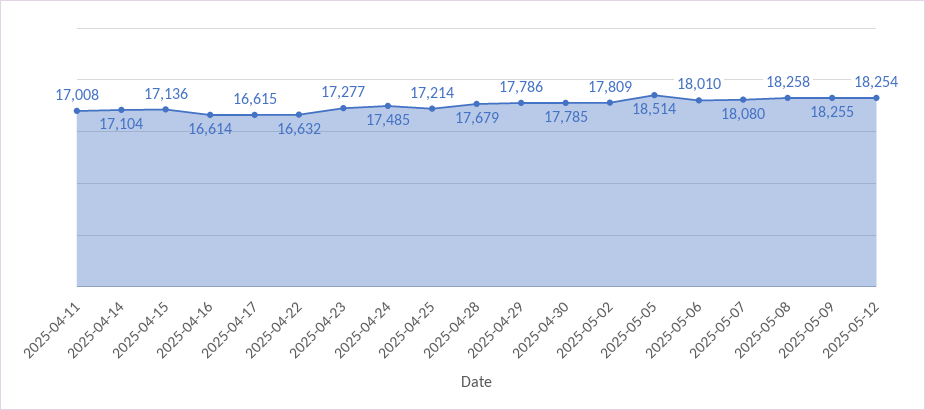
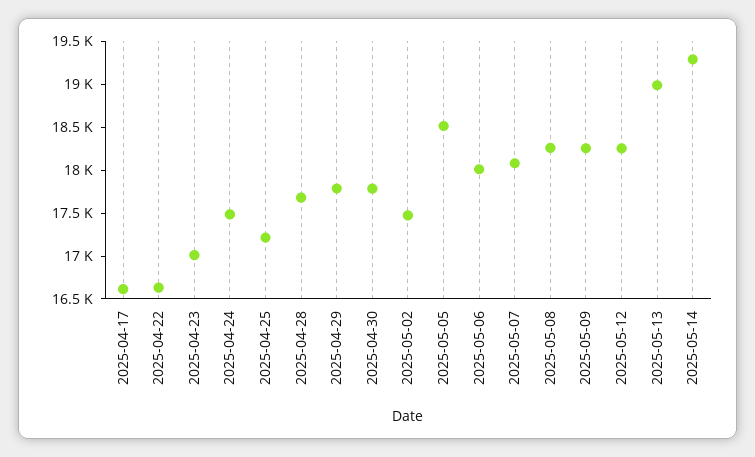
2025-04-11: 17008 -> none
2025-04-14: 17104 -> none
2025-04-15: 17136 -> none
2025-04-16: 16614 -> none
2025-04-23: 17277 -> 17000
2025-05-02: 17809 -> 17500
2025-05-13: none -> 19000
2025-05-14: none -> 19300

